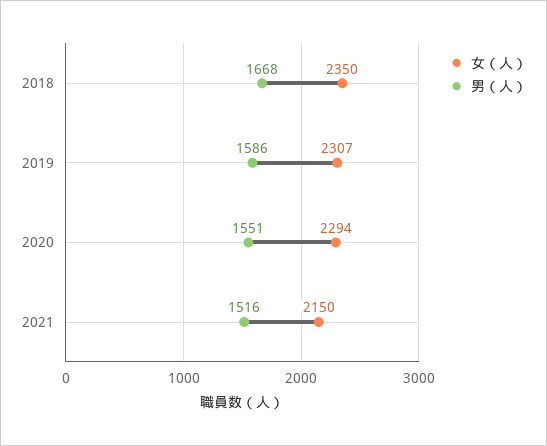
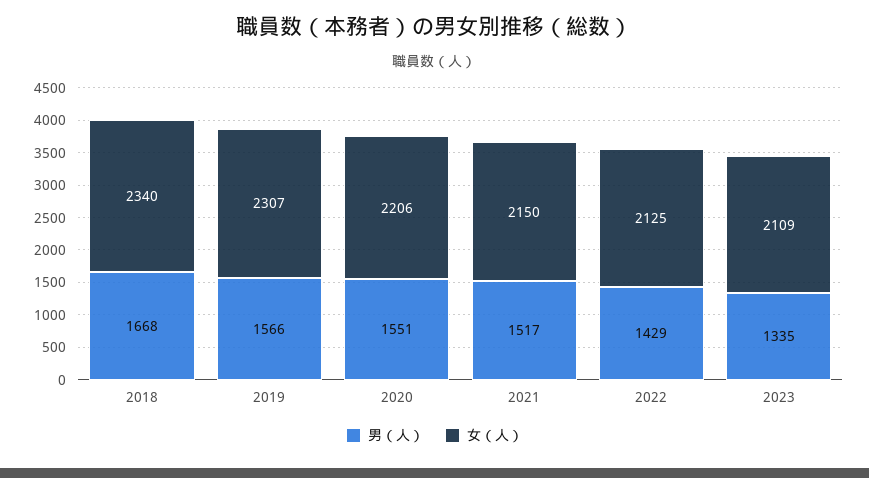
女（人）, 2018: 2350 -> 2340
男（人）, 2019: 1586 -> 1566
女（人）, 2020: 2294 -> 2206
男（人）, 2021: 1516 -> 1517
男（人）, 2022: none -> 1429
女（人）, 2022: none -> 2125
男（人）, 2023: none -> 1335
女（人）, 2023: none -> 2109

